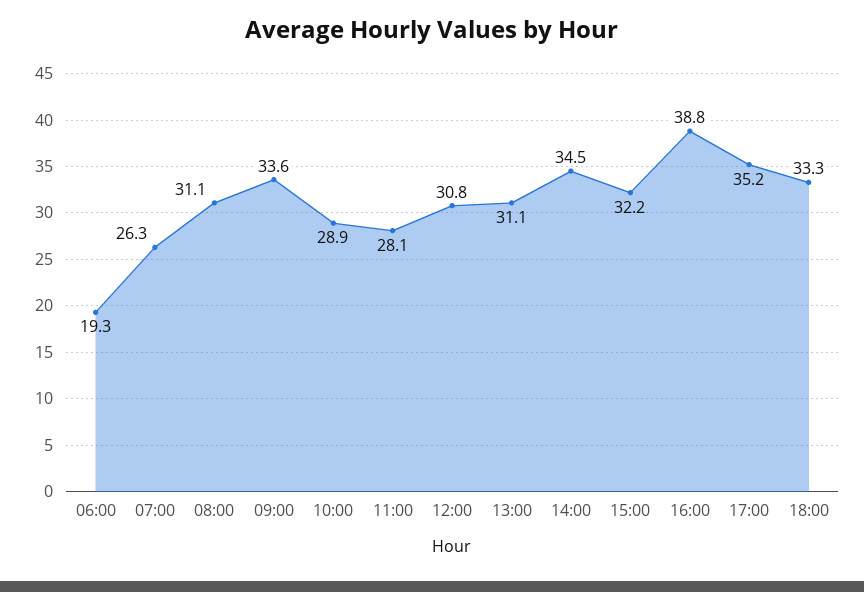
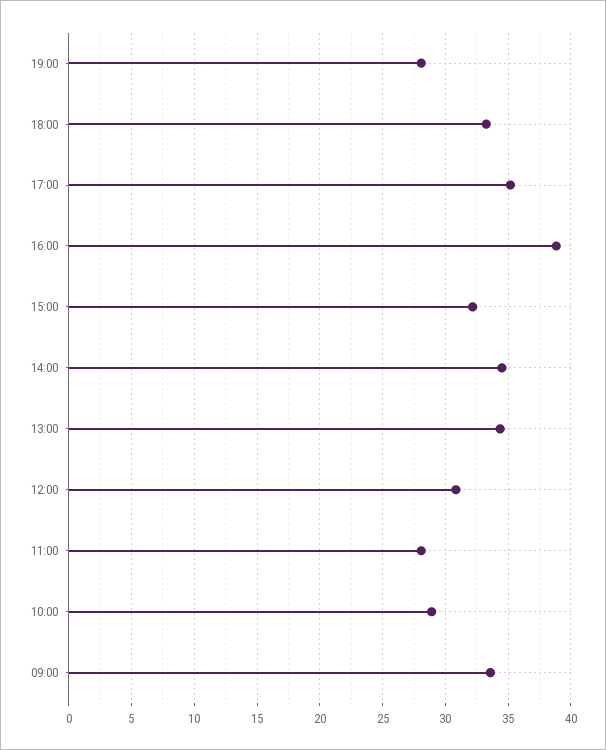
06:00: 19.3 -> none
07:00: 26.3 -> none
08:00: 31.1 -> none
13:00: 31.1 -> 34.5
19:00: none -> 28

